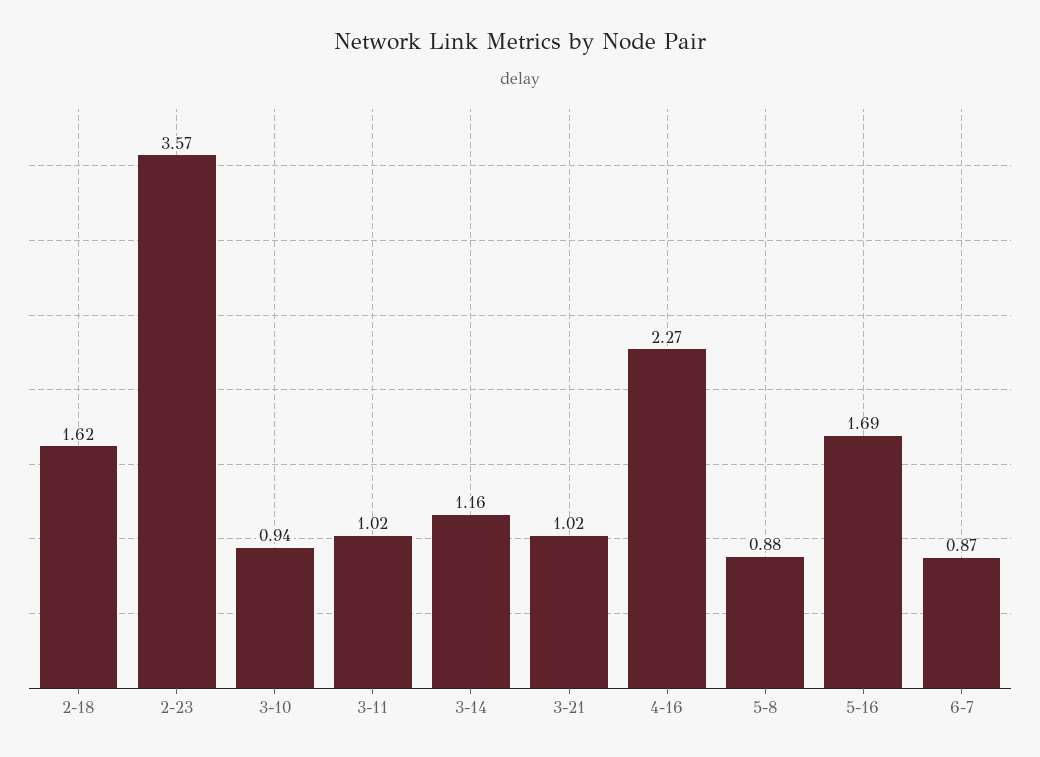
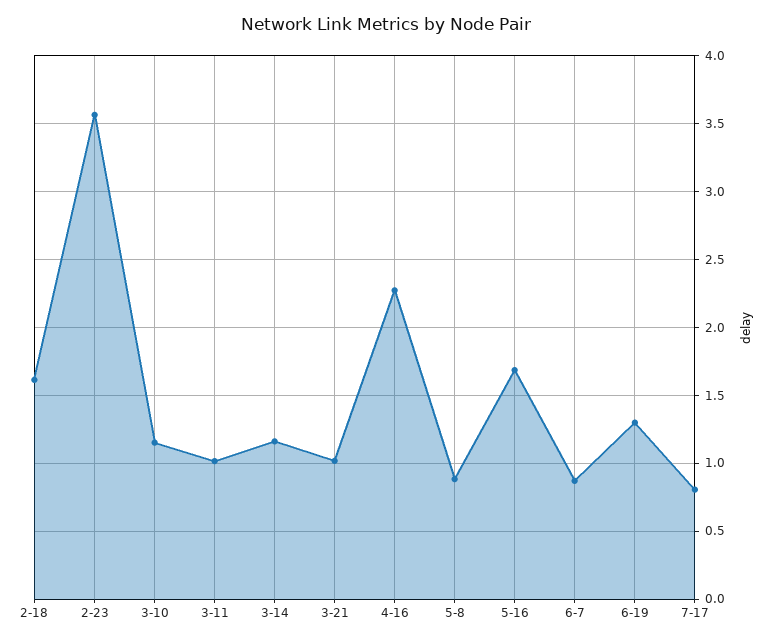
3-10: 0.94 -> 1.15
6-19: none -> 1.3
7-17: none -> 0.8

